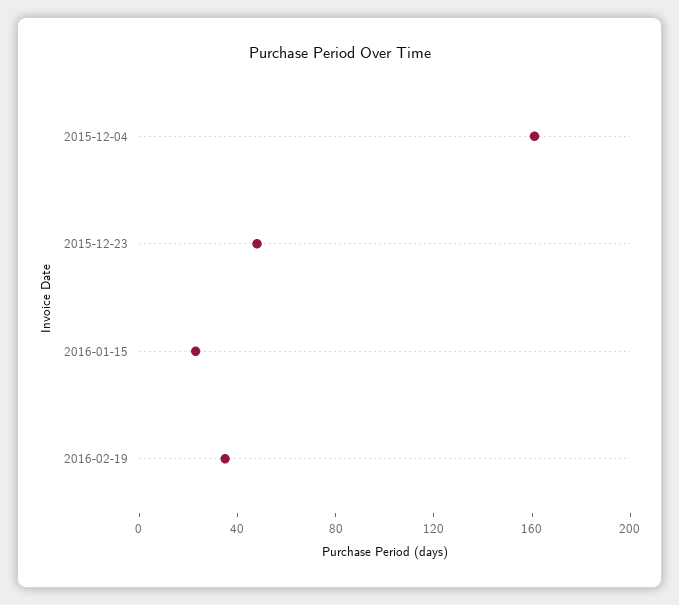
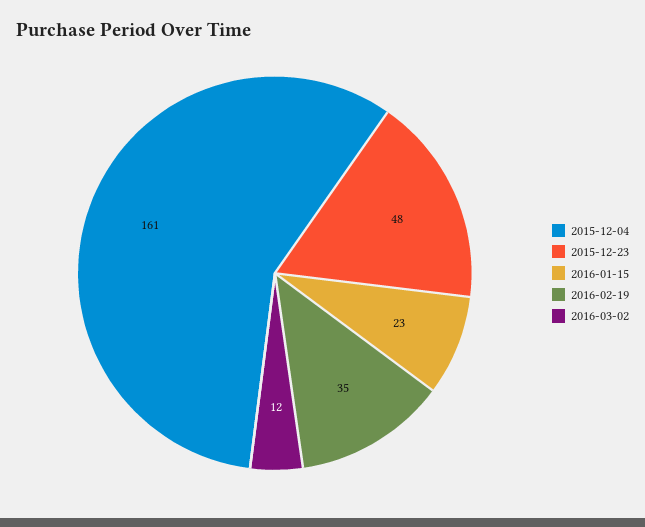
2016-03-02: none -> 12

